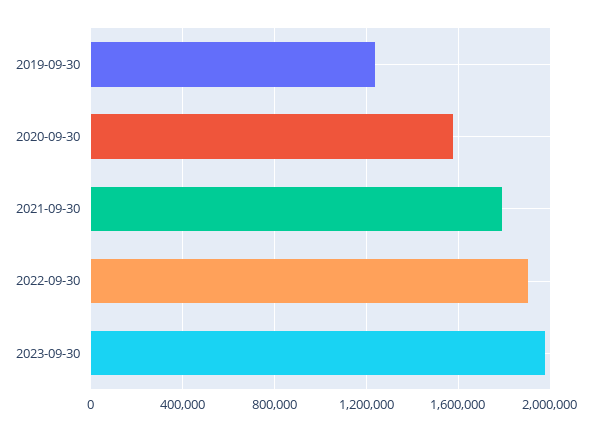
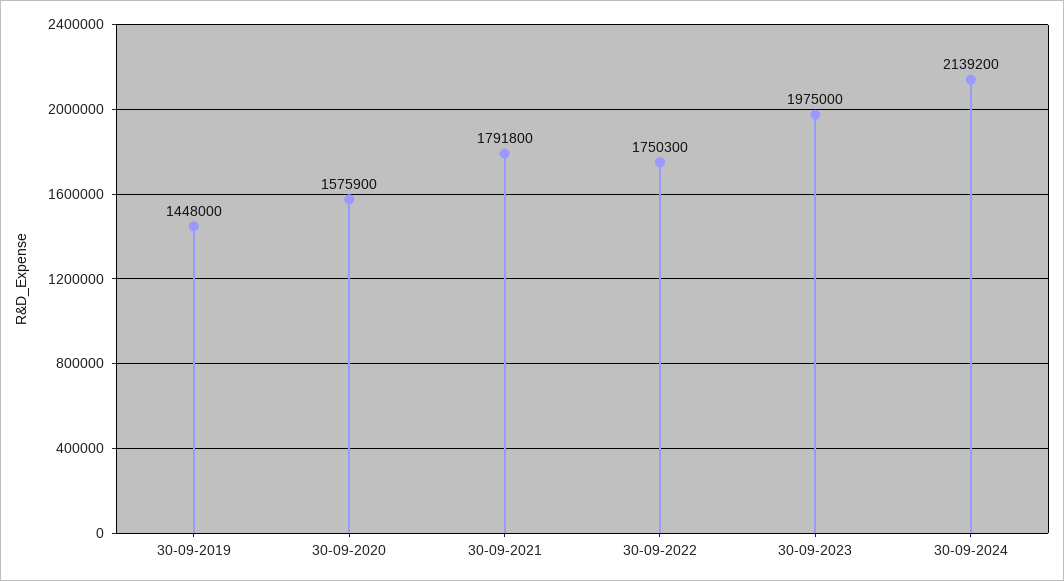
2019-09-30: 1250000 -> 1448000
2022-09-30: 1900000 -> 1750300
30-09-2024: none -> 2139200

